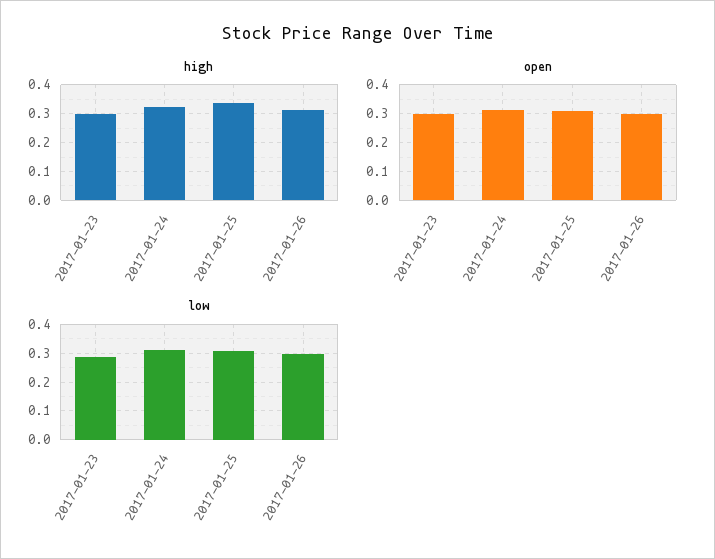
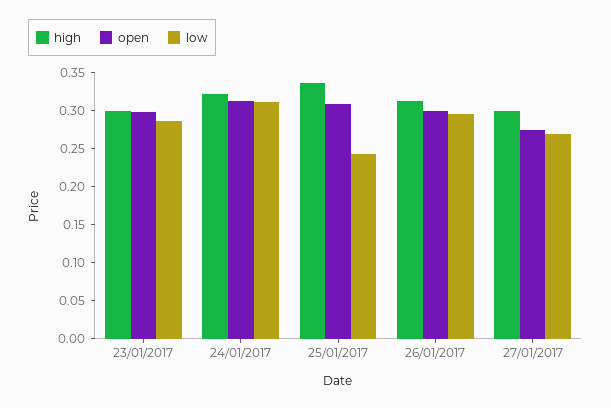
low, 2017-01-25: 0.3 -> 0.25
high, 27/01/2017: none -> 0.3
open, 27/01/2017: none -> 0.275
low, 27/01/2017: none -> 0.275

